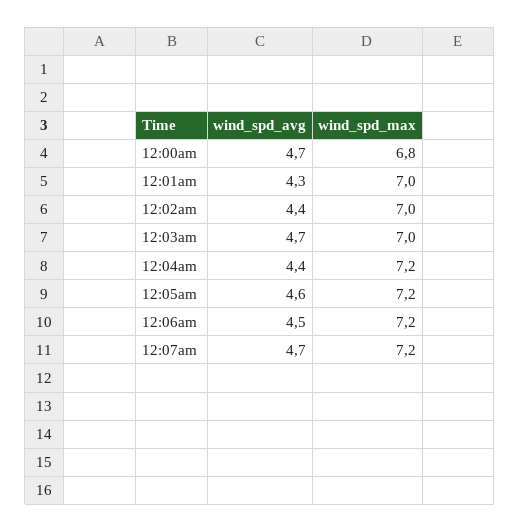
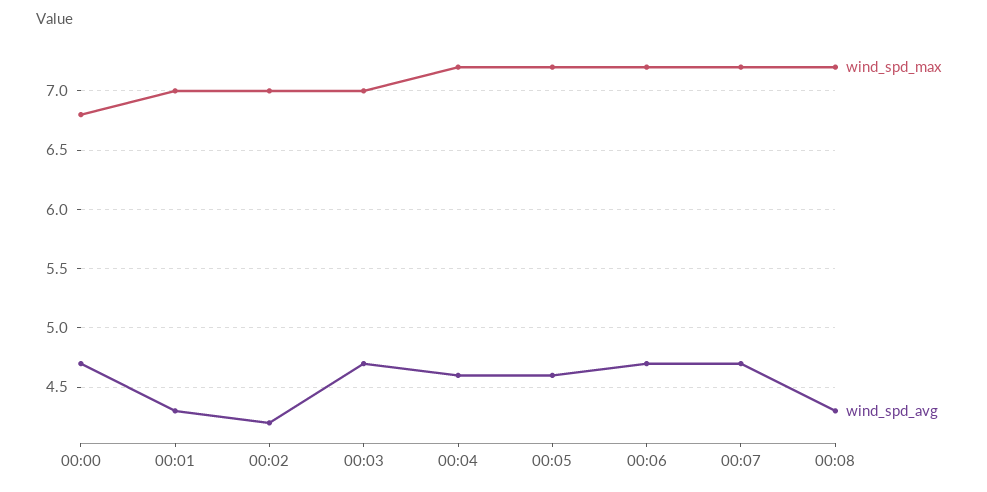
wind_spd_avg, 12:02am: 4.4 -> 4.2
wind_spd_avg, 12:04am: 4.4 -> 4.6
wind_spd_avg, 12:06am: 4.5 -> 4.7
wind_spd_max, 00:08: none -> 7.2
wind_spd_avg, 00:08: none -> 4.3

